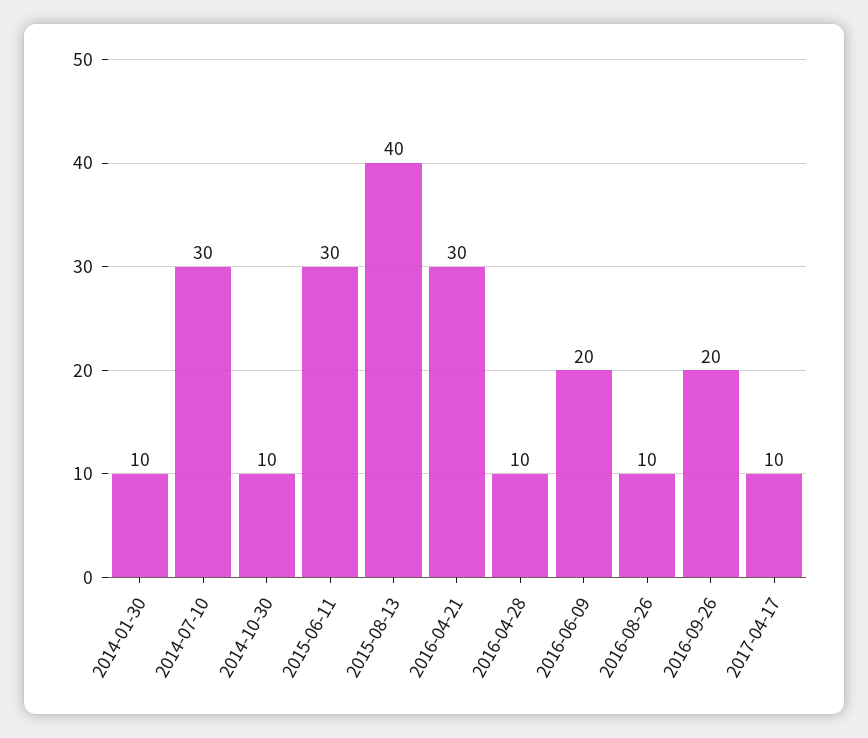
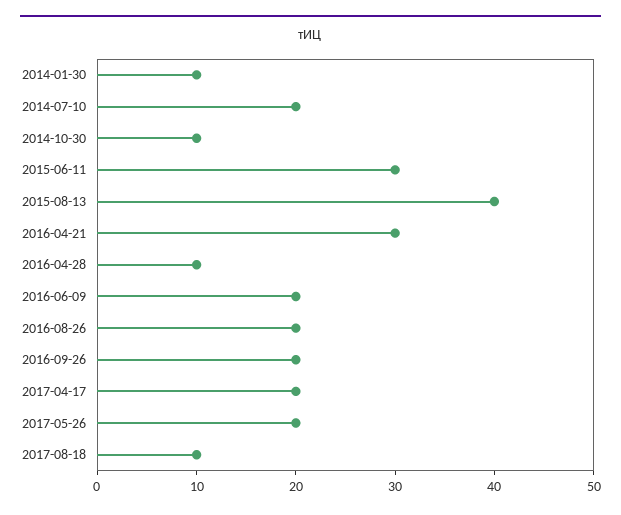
2014-07-10: 30 -> 20
2016-08-26: 10 -> 20
2017-04-17: 10 -> 20
2017-05-26: none -> 20
2017-08-18: none -> 10

